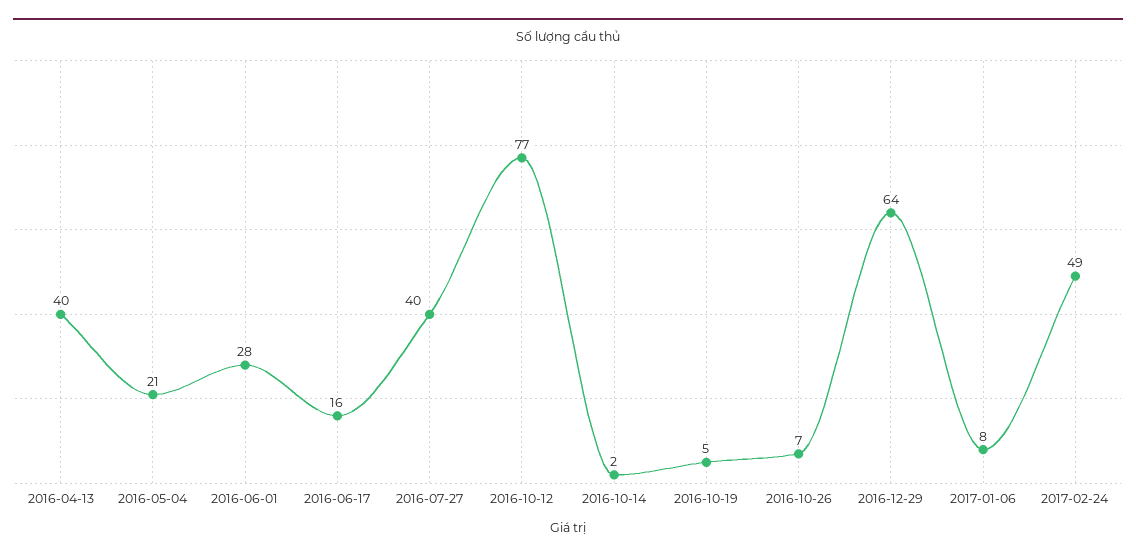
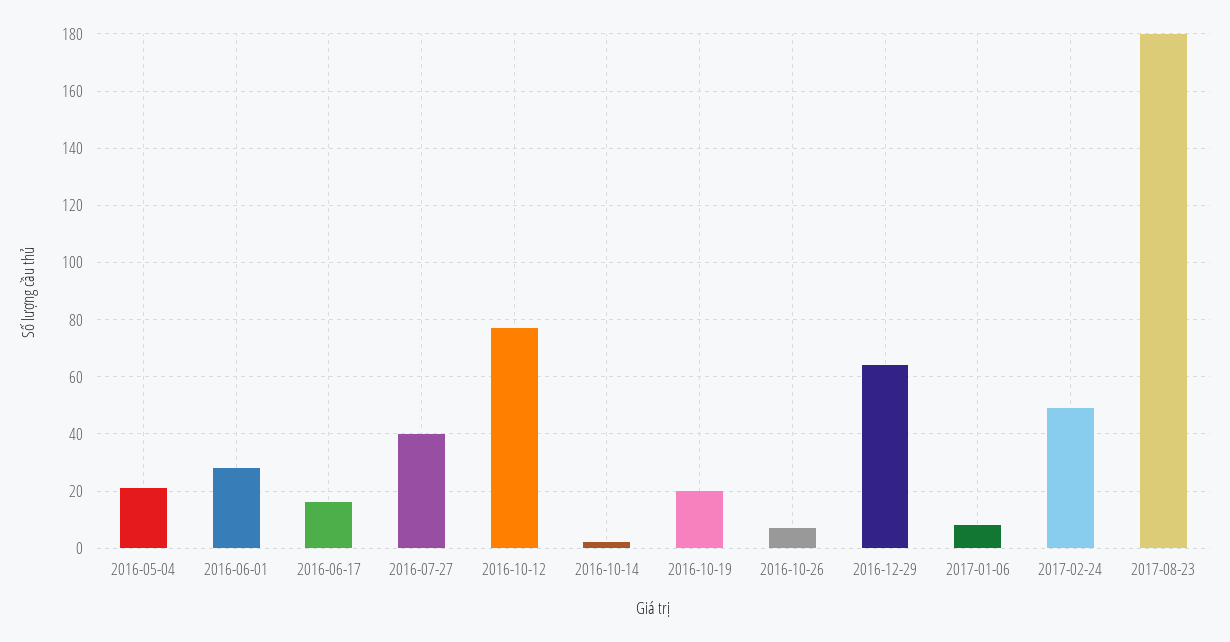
2016-04-13: 40 -> none
2016-10-19: 5 -> 20
2017-08-23: none -> 180

